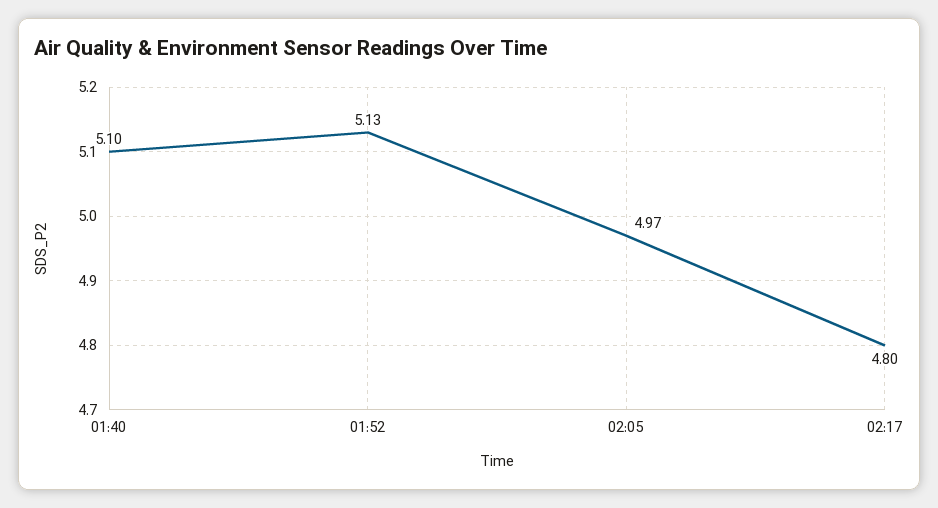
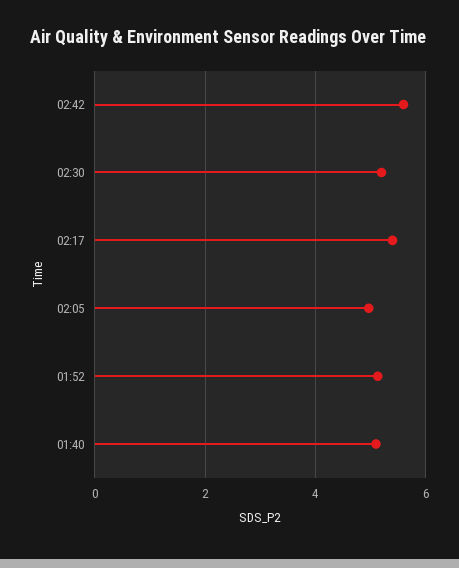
02:17: 4.8 -> 5.4
02:42: none -> 5.6
02:30: none -> 5.2

